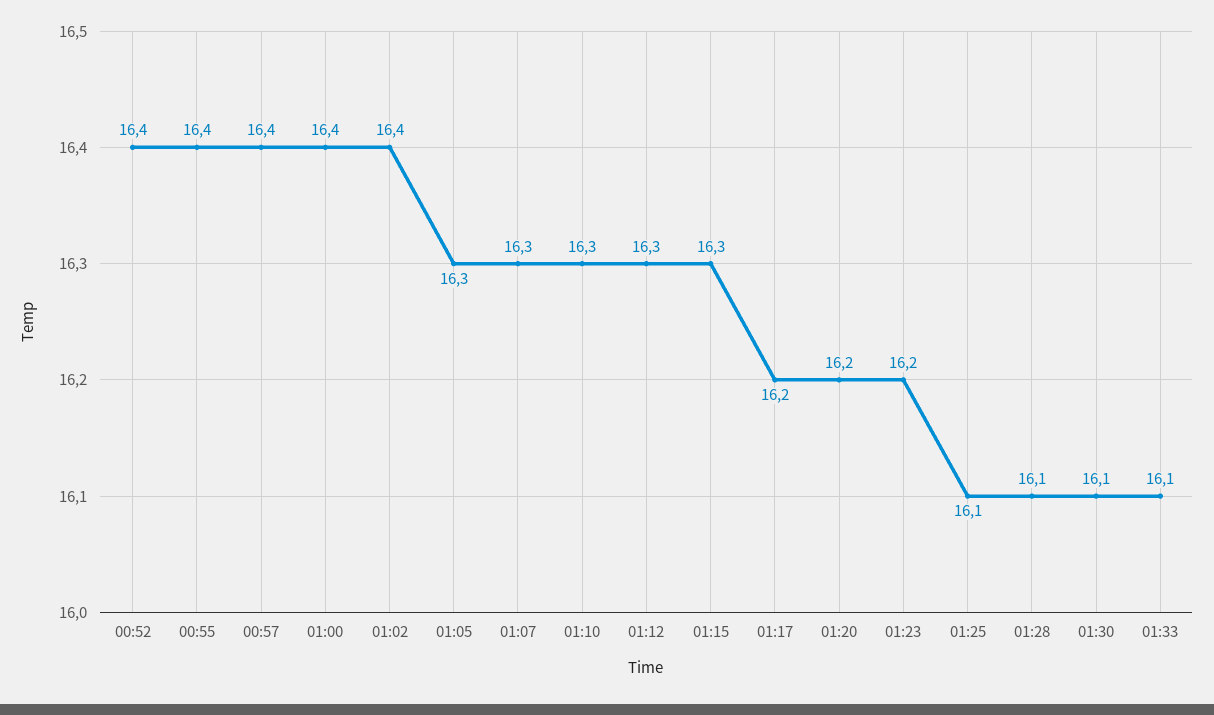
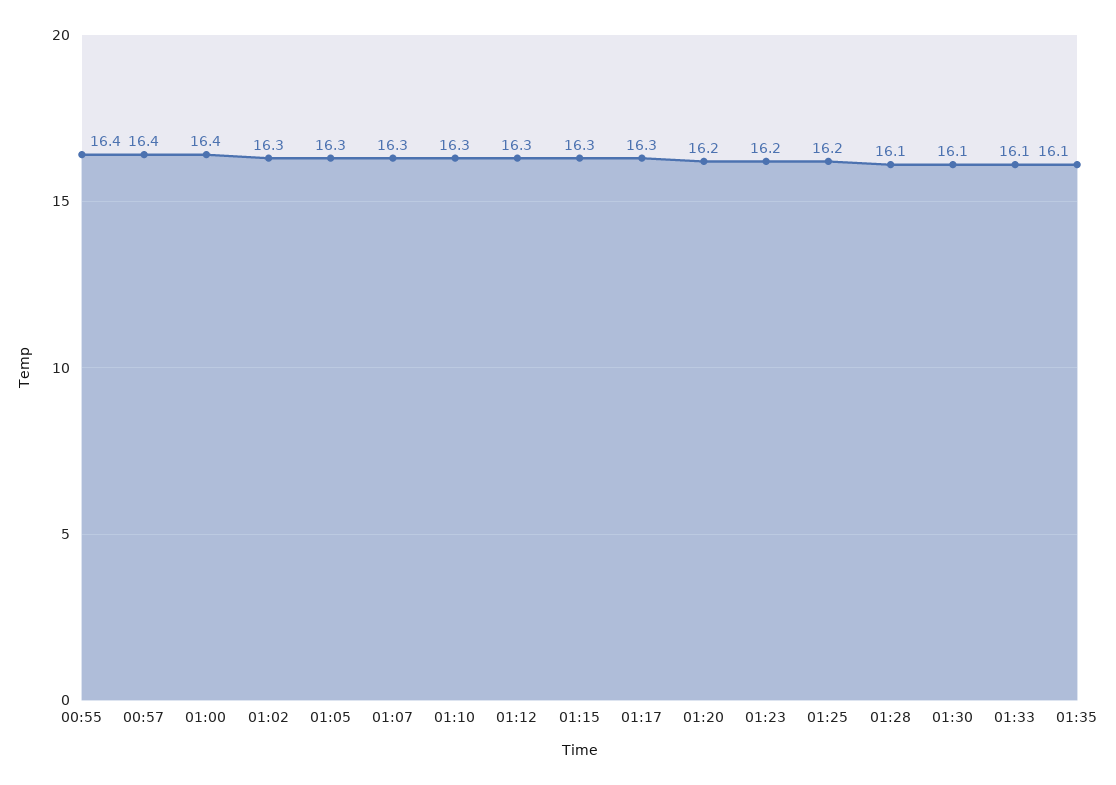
00:52: 16.4 -> none
01:02: 16.4 -> 16.3
01:17: 16.2 -> 16.3
01:25: 16.1 -> 16.2
01:35: none -> 16.1

